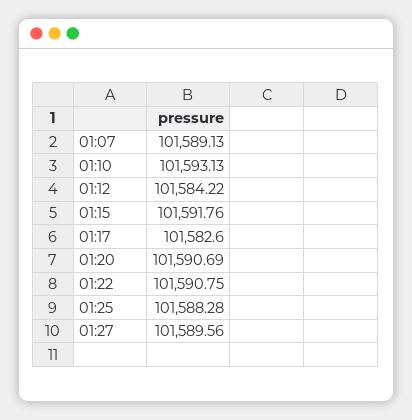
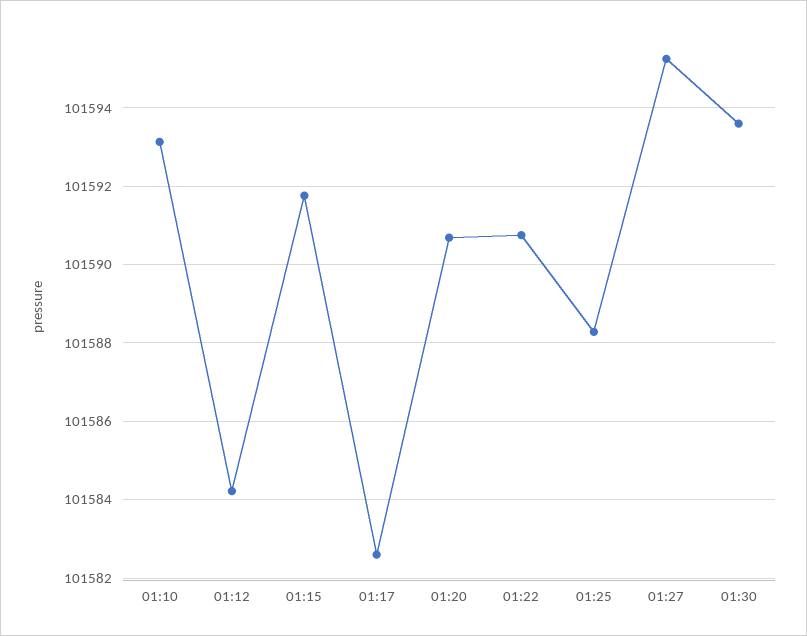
01:07: 101589.13 -> none
01:27: 101589.56 -> 101595.2
01:30: none -> 101593.6

